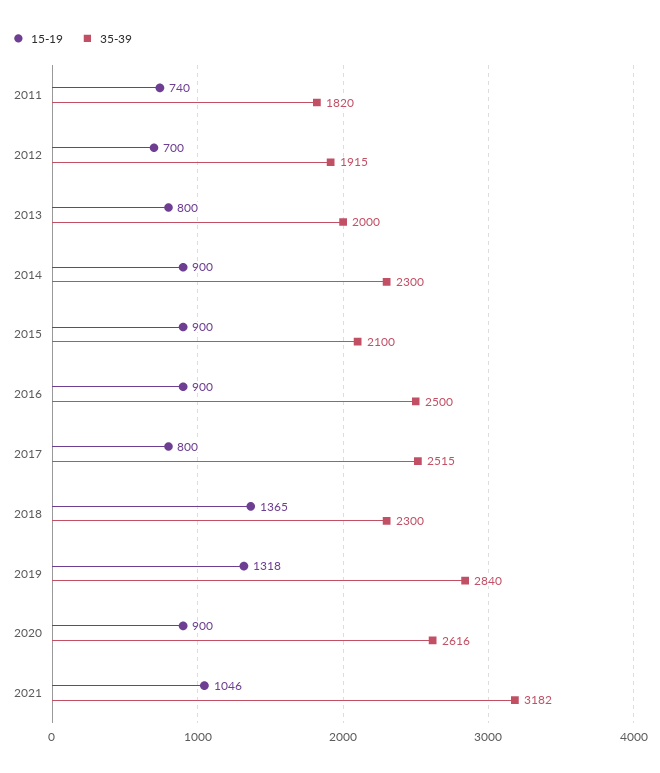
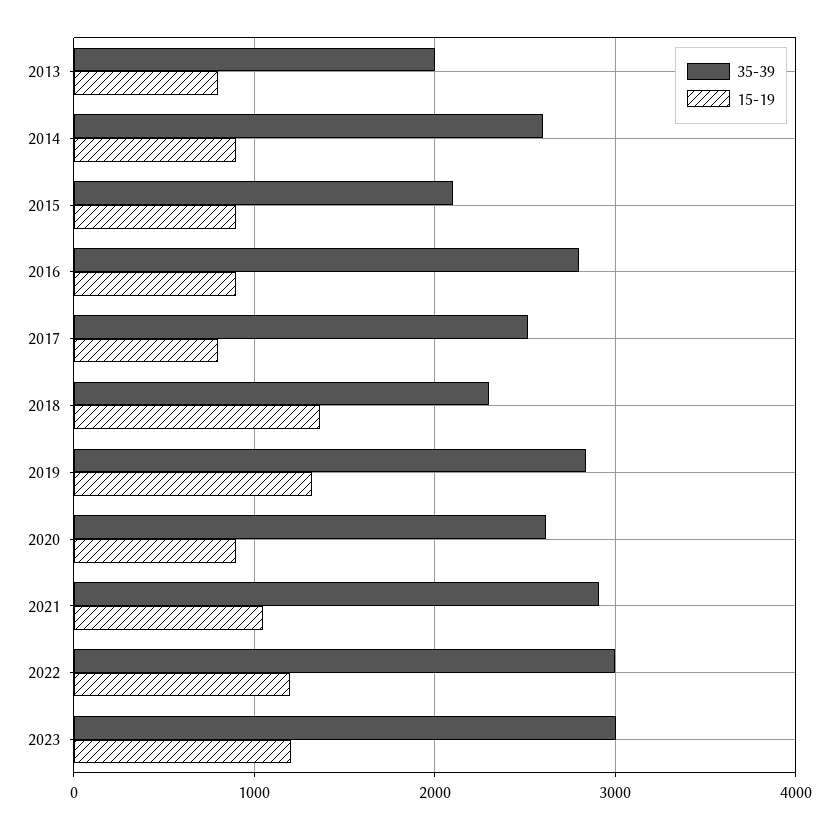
15-19, 2011: 740 -> none
35-39, 2011: 1820 -> none
15-19, 2012: 700 -> none
35-39, 2012: 1915 -> none
35-39, 2014: 2300 -> 2600
35-39, 2016: 2500 -> 2800
35-39, 2021: 3182 -> 2900
35-39, 2022: none -> 3000
15-19, 2022: none -> 1200
35-39, 2023: none -> 3000
15-19, 2023: none -> 1200

